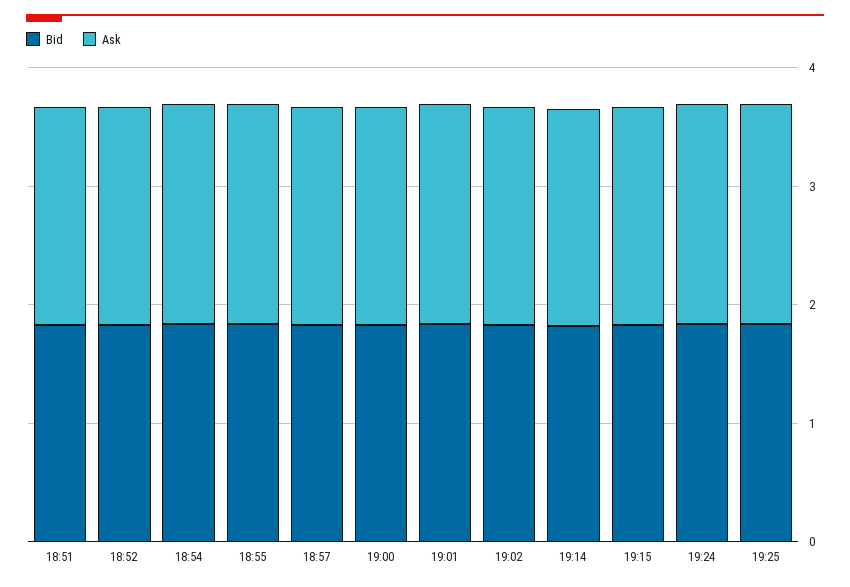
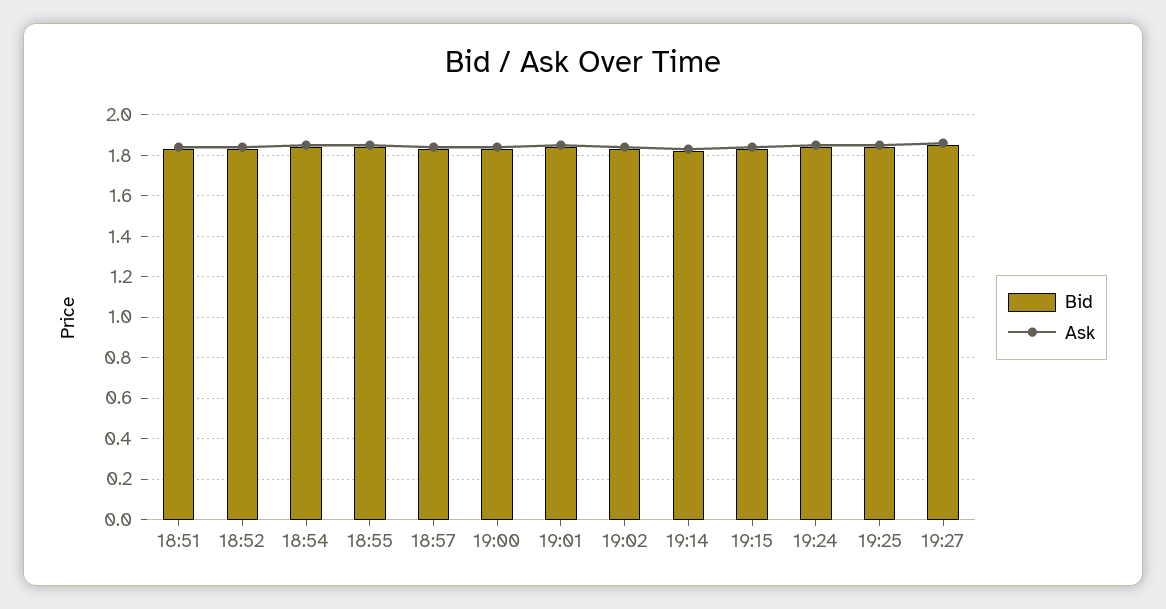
Bid, 19:27: none -> 1.85
Ask, 19:27: none -> 1.85

